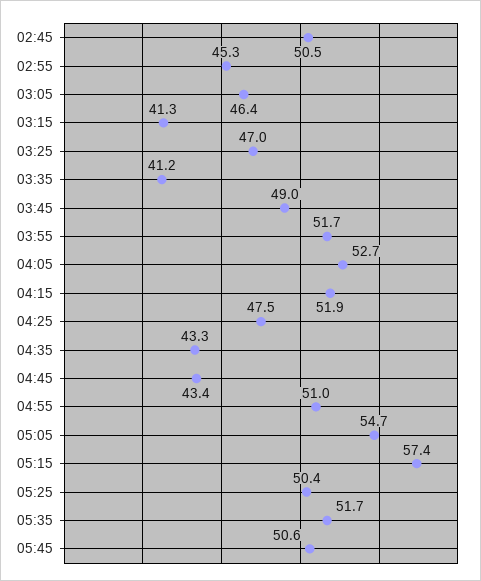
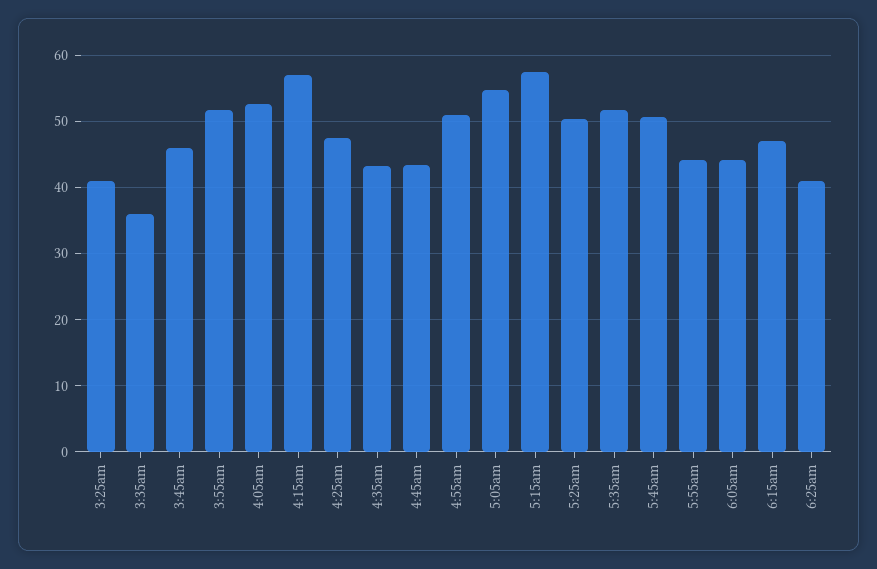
02:45: 50.5 -> none
02:55: 45.3 -> none
03:05: 46.4 -> none
03:15: 41.3 -> none
03:25: 47 -> 41
03:35: 41.2 -> 36
03:45: 49 -> 46
04:15: 51.9 -> 57
5:55am: none -> 44
6:05am: none -> 44
6:15am: none -> 47
6:25am: none -> 41

